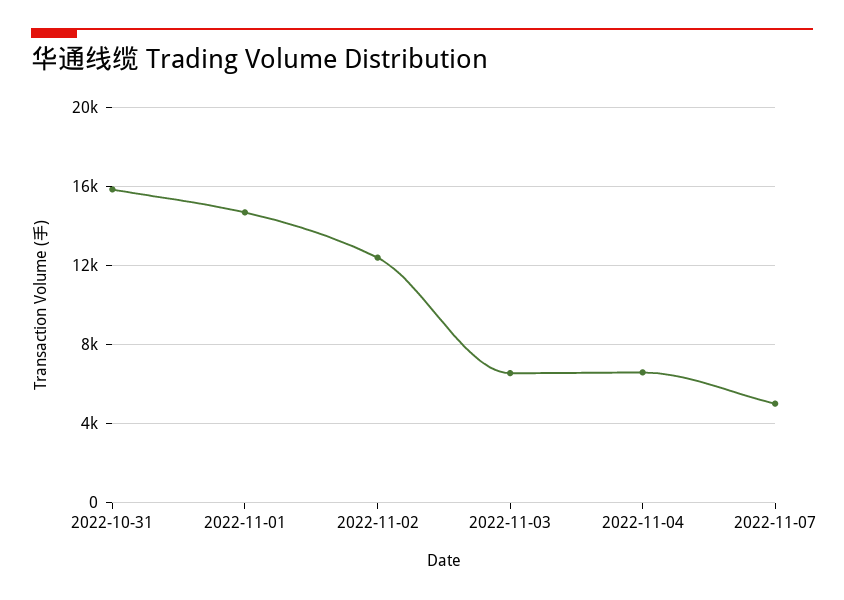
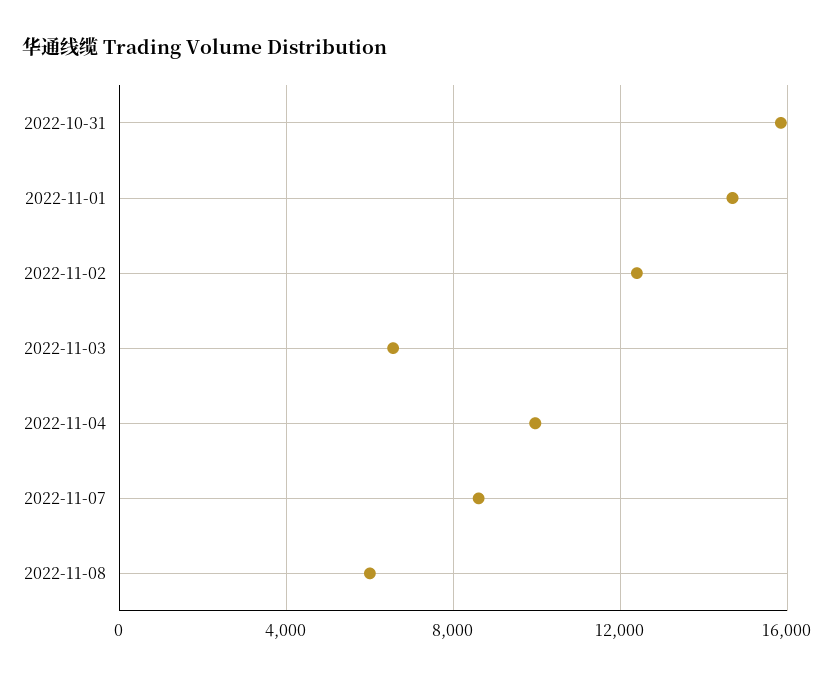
2022-11-04: 6500 -> 10000
2022-11-07: 5000 -> 8500
2022-11-08: none -> 6000

